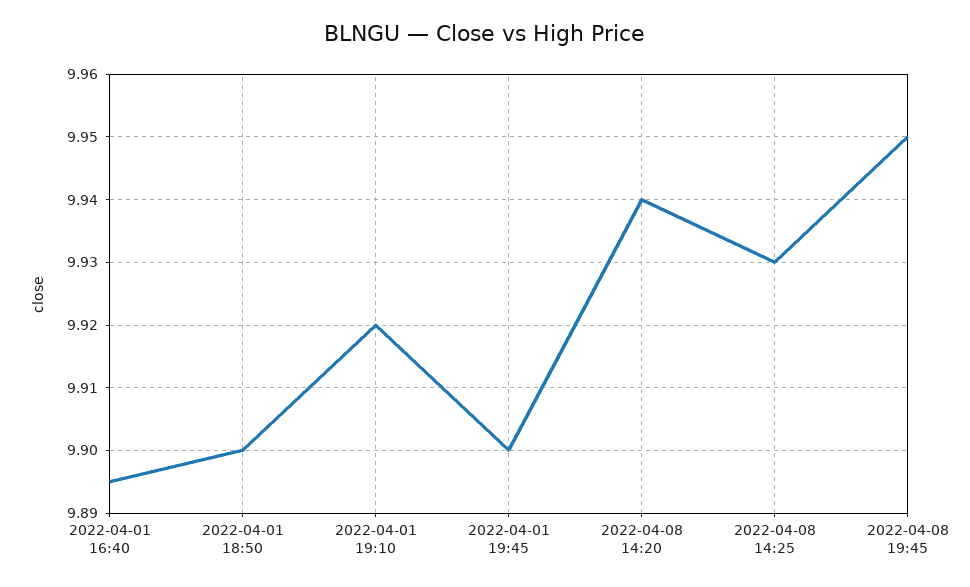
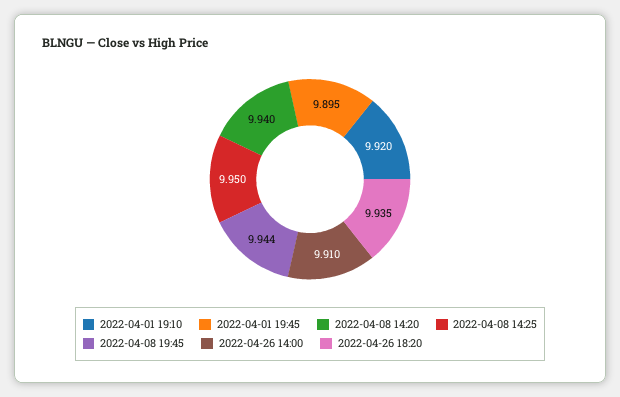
2022-04-01 16:40: 9.895 -> none
2022-04-01 18:50: 9.9 -> none
2022-04-01 19:45: 9.9 -> 9.895
2022-04-08 14:25: 9.93 -> 9.95
2022-04-08 19:45: 9.95 -> 9.944
2022-04-26 14:00: none -> 9.91
2022-04-26 18:20: none -> 9.935

